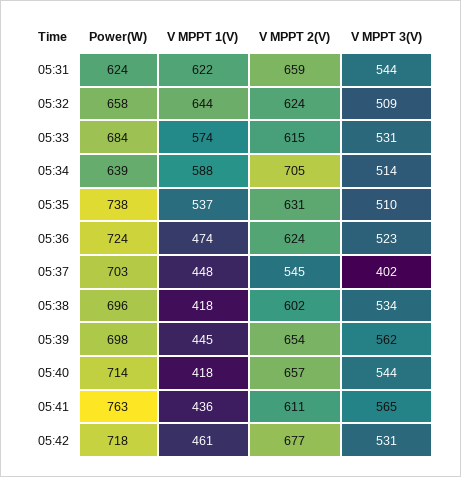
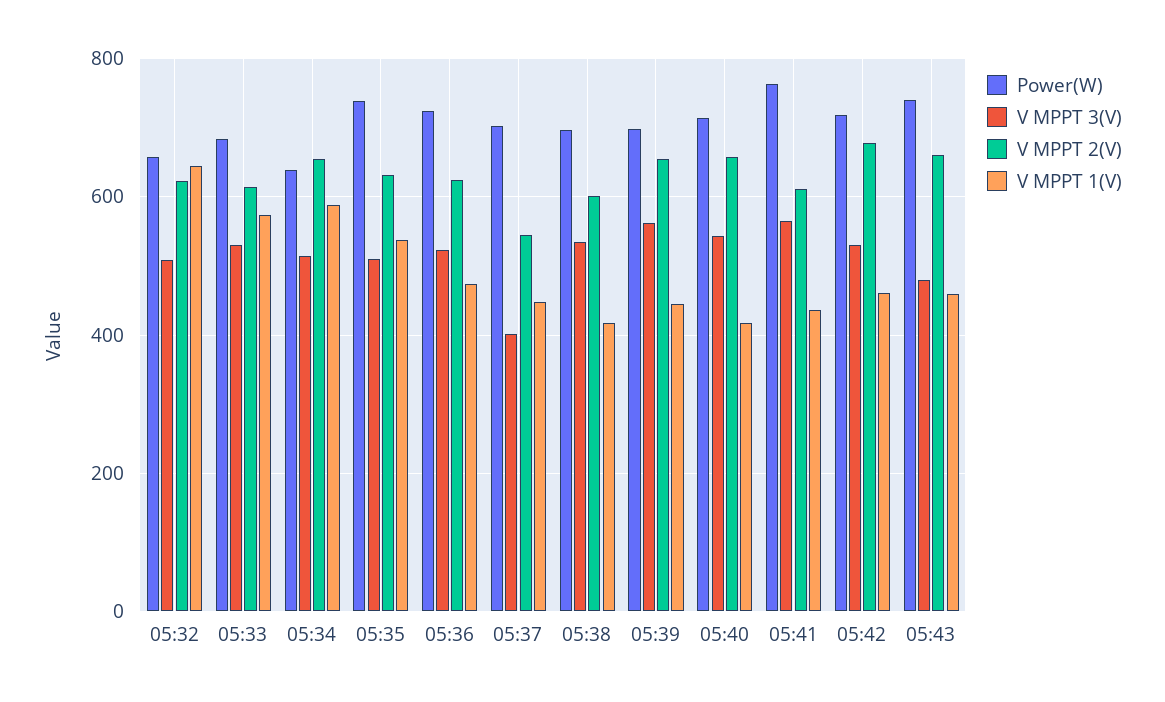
Power(W), 05:31: 624 -> none
V MPPT 1(V), 05:31: 622 -> none
V MPPT 2(V), 05:31: 659 -> none
V MPPT 3(V), 05:31: 544 -> none
V MPPT 2(V), 05:34: 705 -> 660
Power(W), 05:43: none -> 740
V MPPT 3(V), 05:43: none -> 480
V MPPT 2(V), 05:43: none -> 660
V MPPT 1(V), 05:43: none -> 460

